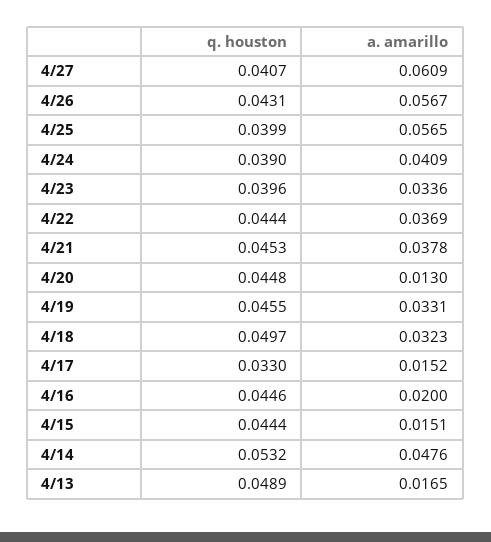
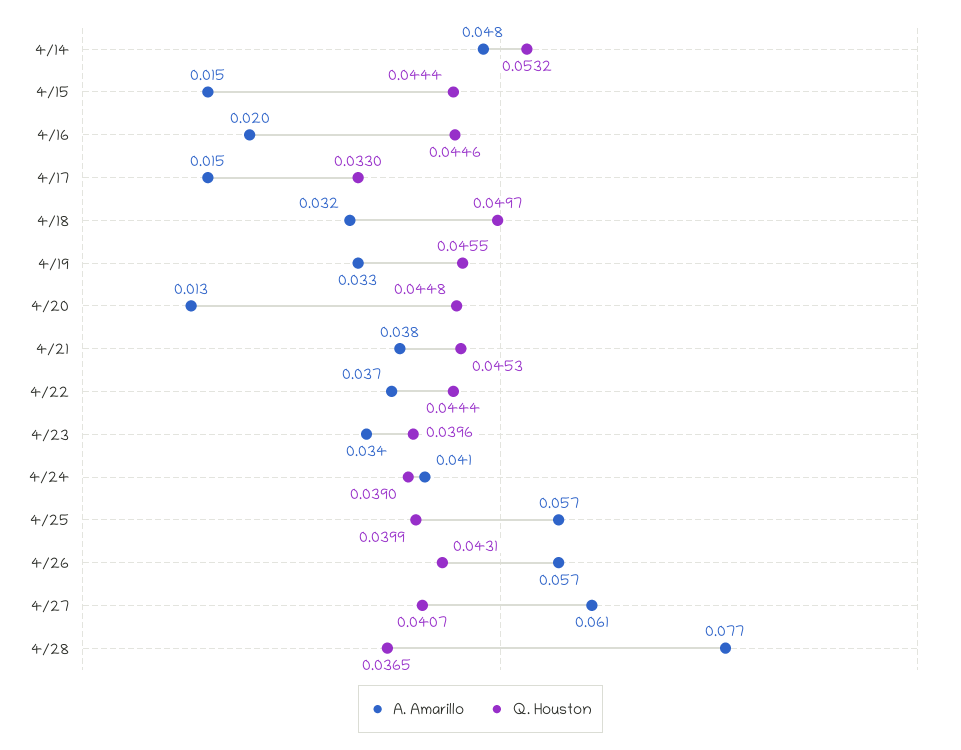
q. houston, 4/13: 0.0489 -> none
a. amarillo, 4/13: 0.0165 -> none
a. amarillo, 4/28: none -> 0.077
q. houston, 4/28: none -> 0.0365

